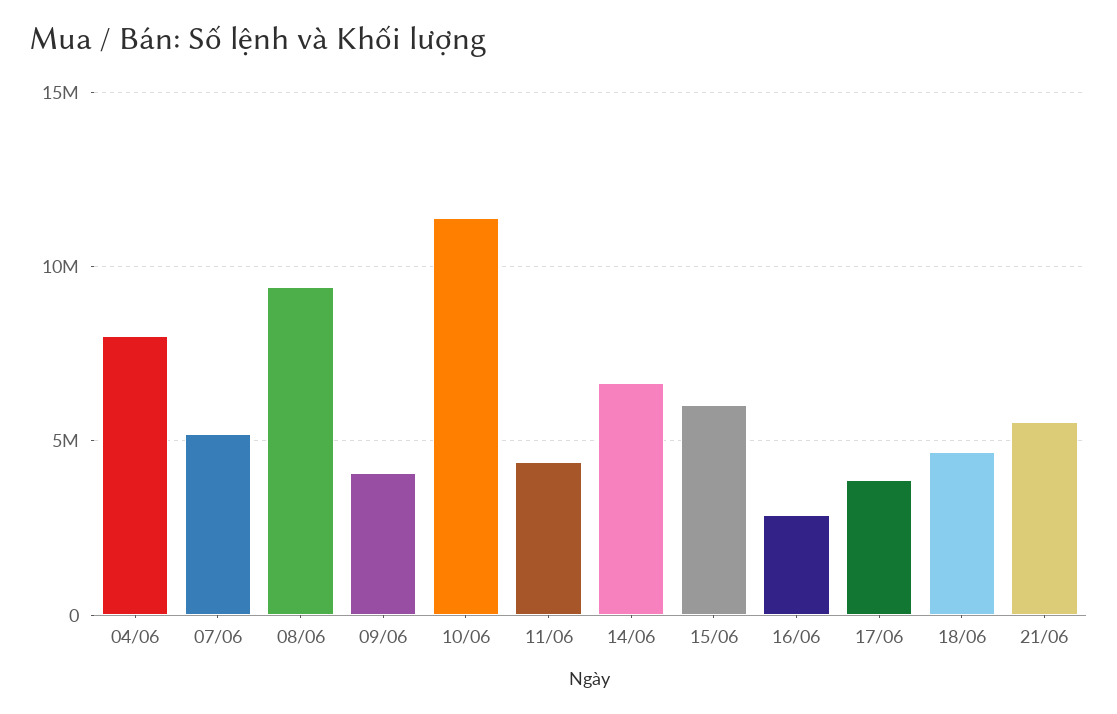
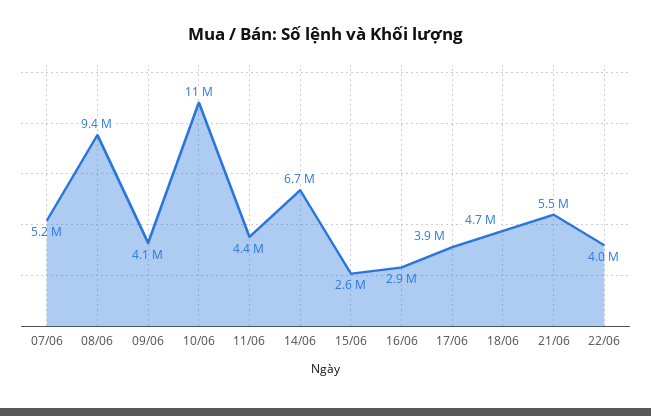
04/06: 8000000 -> none
15/06: 6000000 -> 2600000
22/06: none -> 4000000

